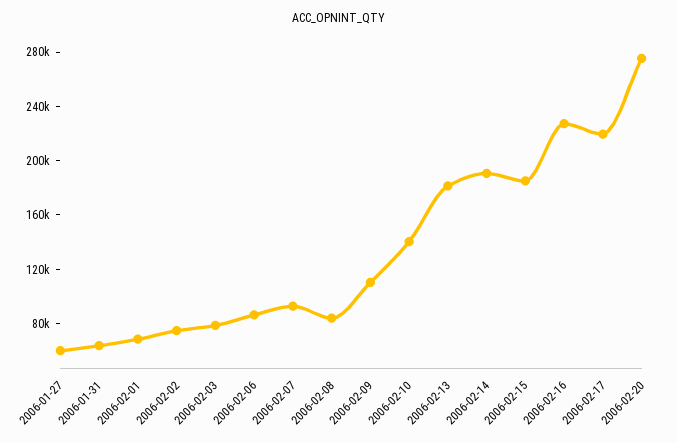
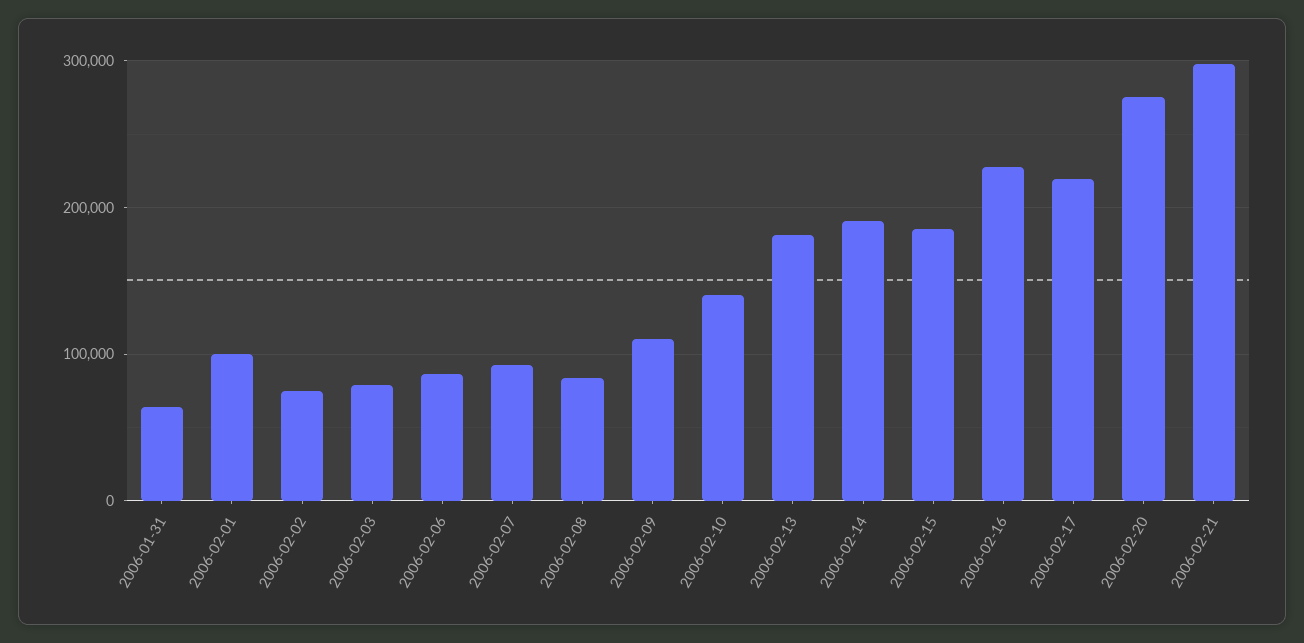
2006-01-27: 60000 -> none
2006-02-01: 70000 -> 100000
2006-02-21: none -> 300000

